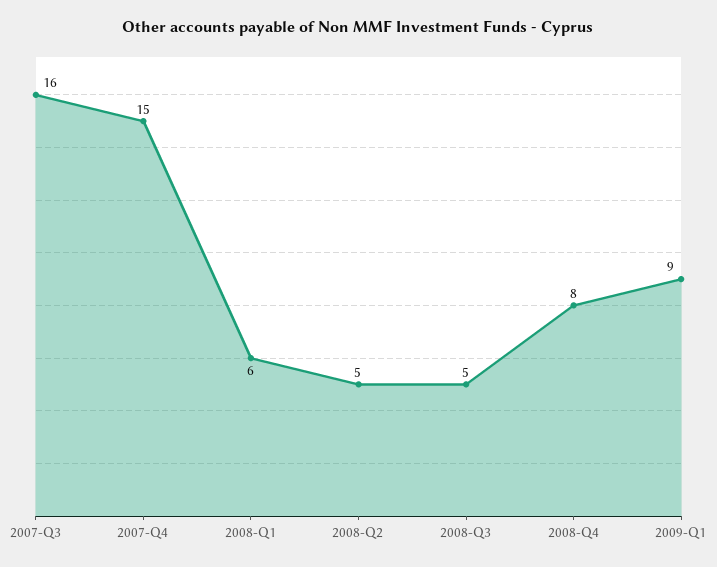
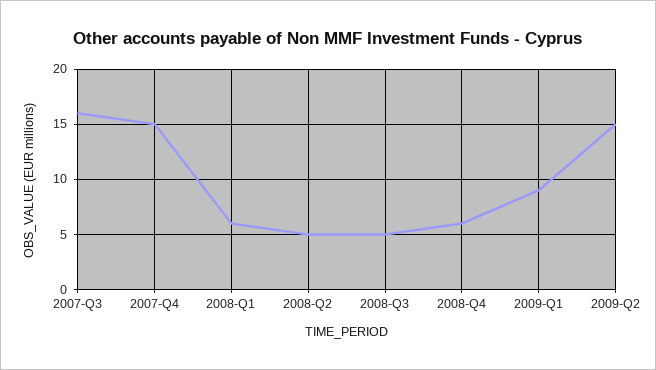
2008-Q4: 8 -> 6
2009-Q2: none -> 15

